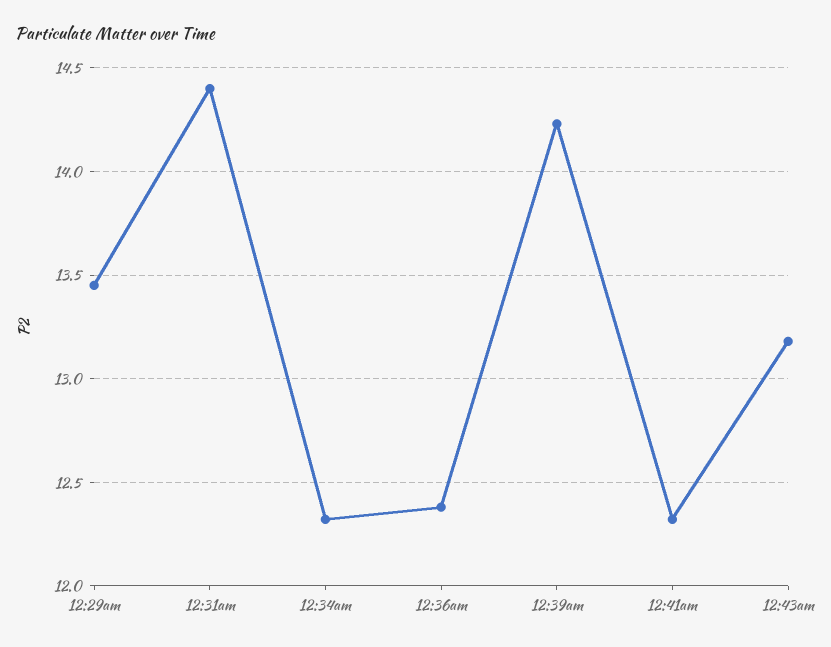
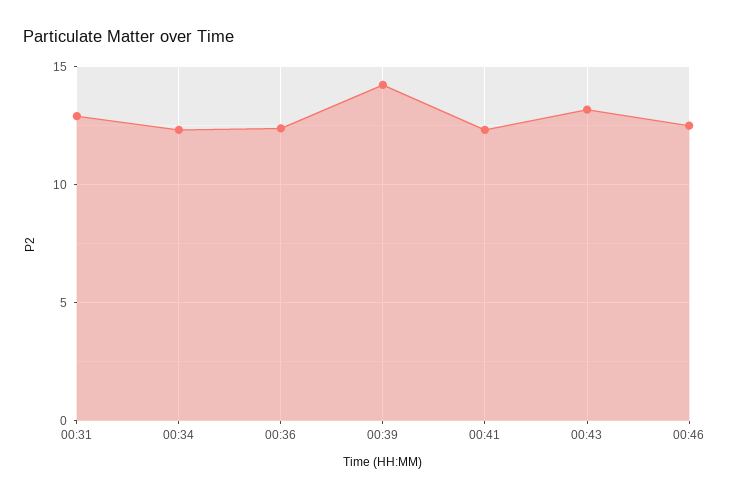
12:29am: 13.45 -> none
12:31am: 14.4 -> 13
00:46: none -> 12.5

